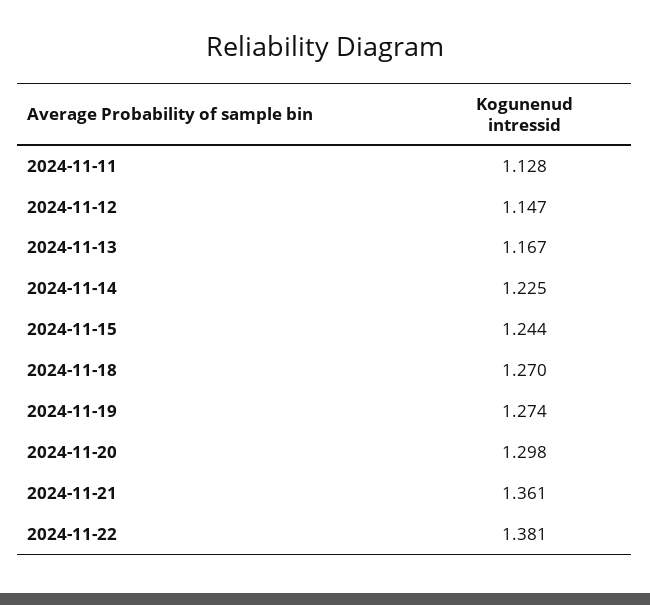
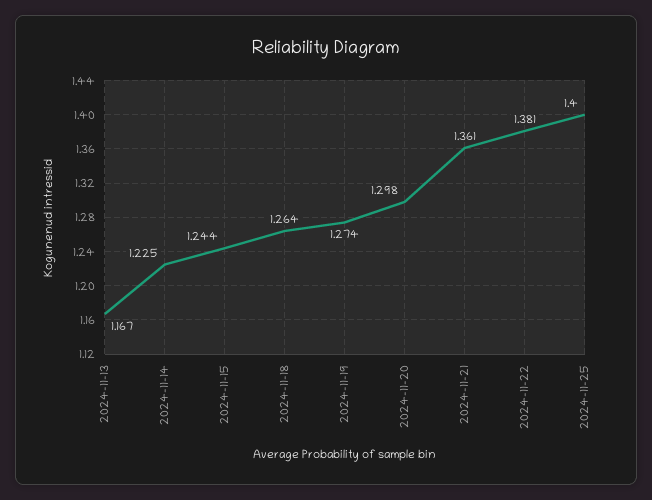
2024-11-11: 1.128 -> none
2024-11-12: 1.147 -> none
2024-11-18: 1.27 -> 1.264
2024-11-25: none -> 1.4

